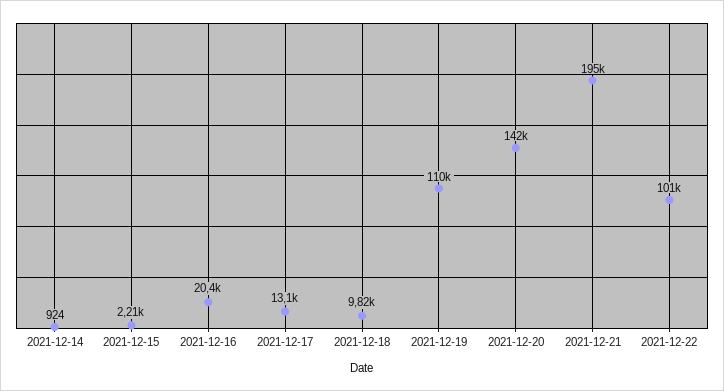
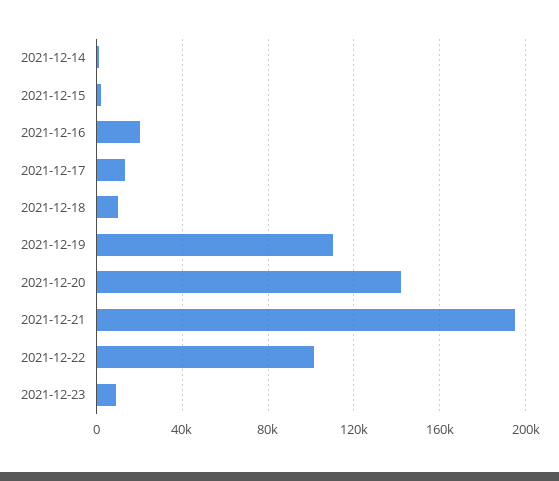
2021-12-23: none -> 10000

